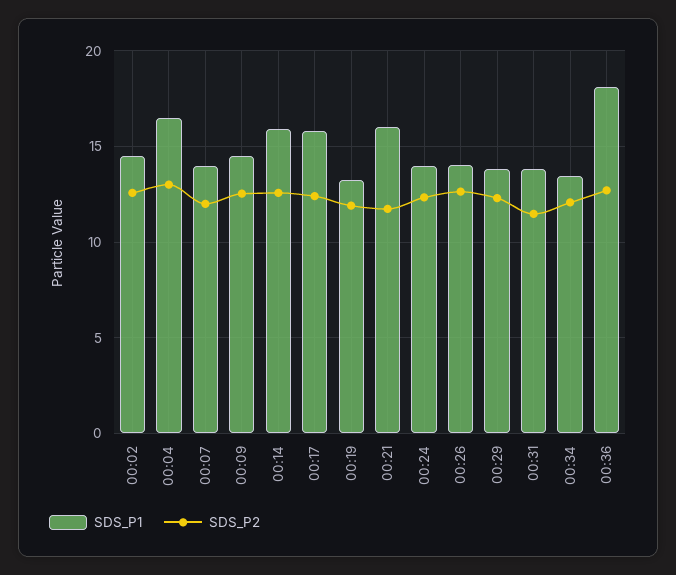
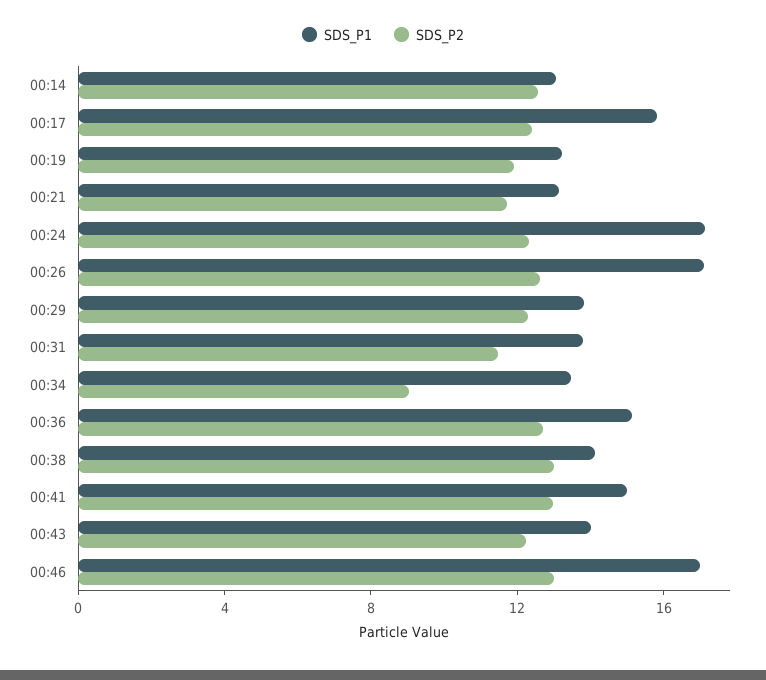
SDS_P1, 00:02: 14.5 -> none
SDS_P2, 00:02: 12.5 -> none
SDS_P1, 00:04: 16.5 -> none
SDS_P2, 00:04: 13 -> none
SDS_P1, 00:07: 14 -> none
SDS_P2, 00:07: 12 -> none
SDS_P1, 00:09: 14.5 -> none
SDS_P2, 00:09: 12.5 -> none
SDS_P1, 00:14: 16 -> 13
SDS_P1, 00:21: 16 -> 13
SDS_P1, 00:24: 14 -> 17
SDS_P1, 00:26: 14 -> 17
SDS_P2, 00:34: 12 -> 9
SDS_P1, 00:36: 18 -> 15
SDS_P1, 00:38: none -> 14
SDS_P2, 00:38: none -> 13
SDS_P1, 00:41: none -> 15
SDS_P2, 00:41: none -> 13
SDS_P1, 00:43: none -> 14
SDS_P2, 00:43: none -> 12
SDS_P1, 00:46: none -> 17
SDS_P2, 00:46: none -> 13

